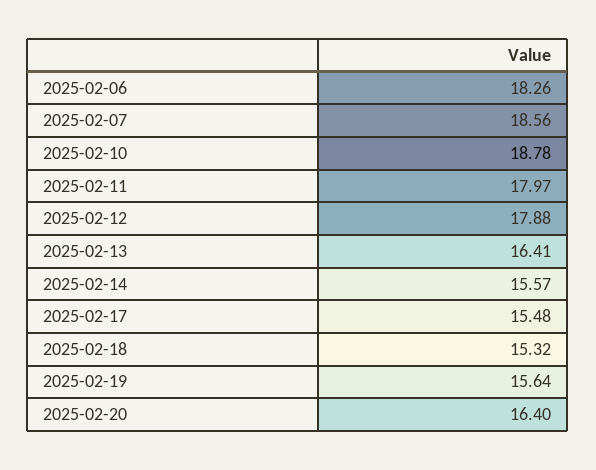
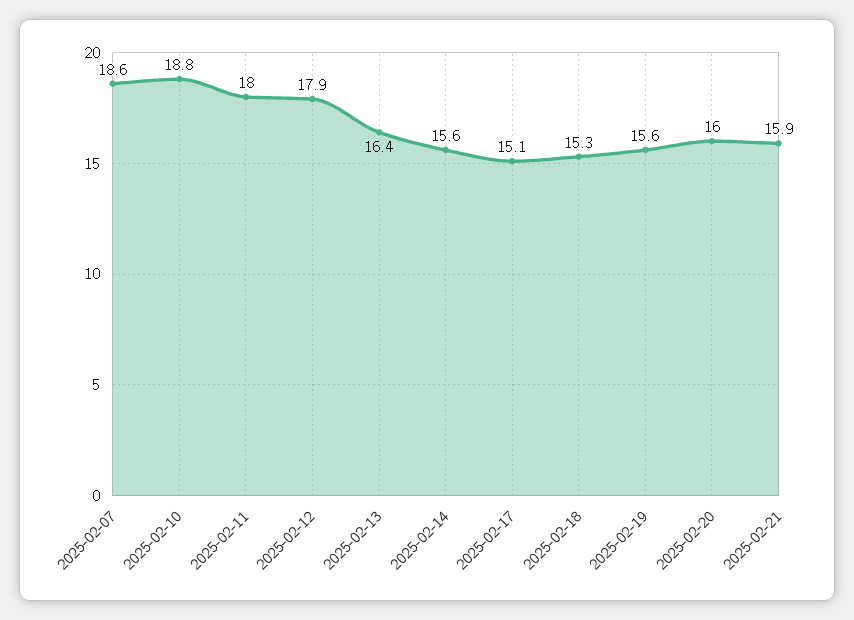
2025-02-06: 18.26 -> none
2025-02-17: 15.48 -> 15.1
2025-02-20: 16.4 -> 16
2025-02-21: none -> 15.9

